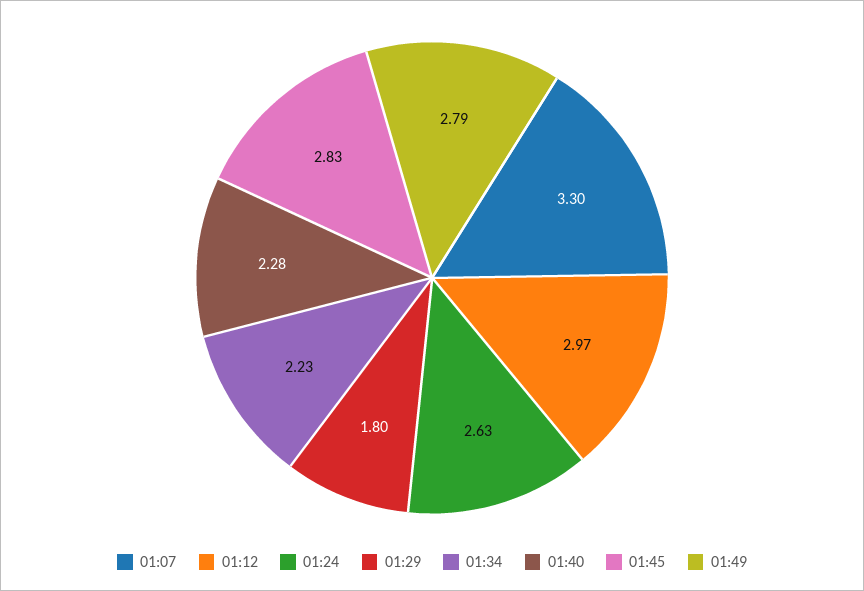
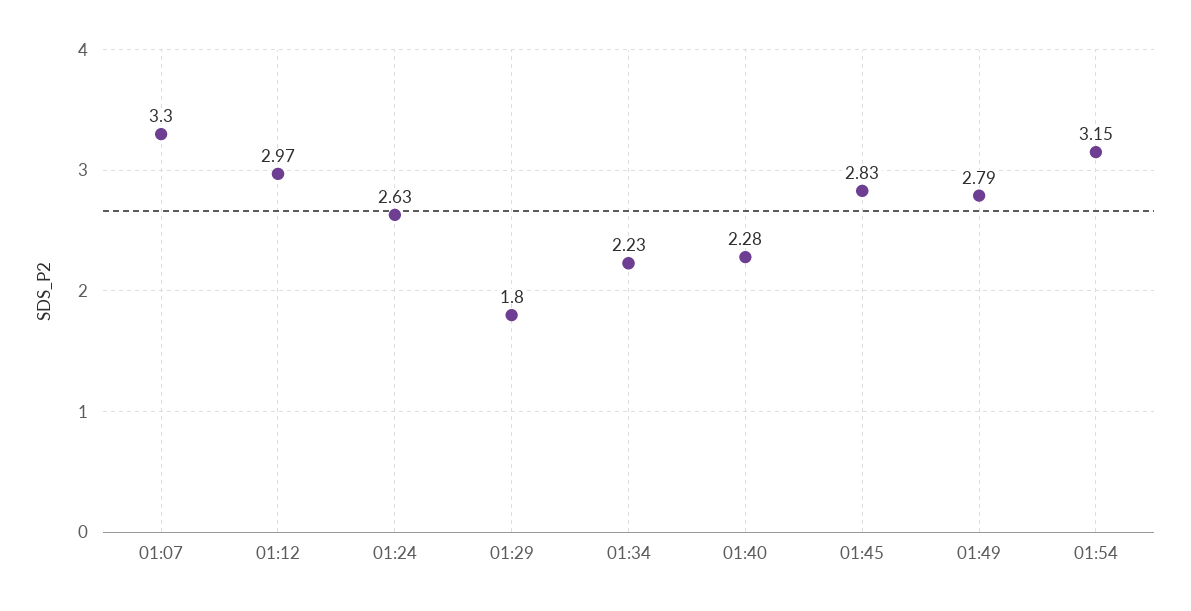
01:54: none -> 3.15

